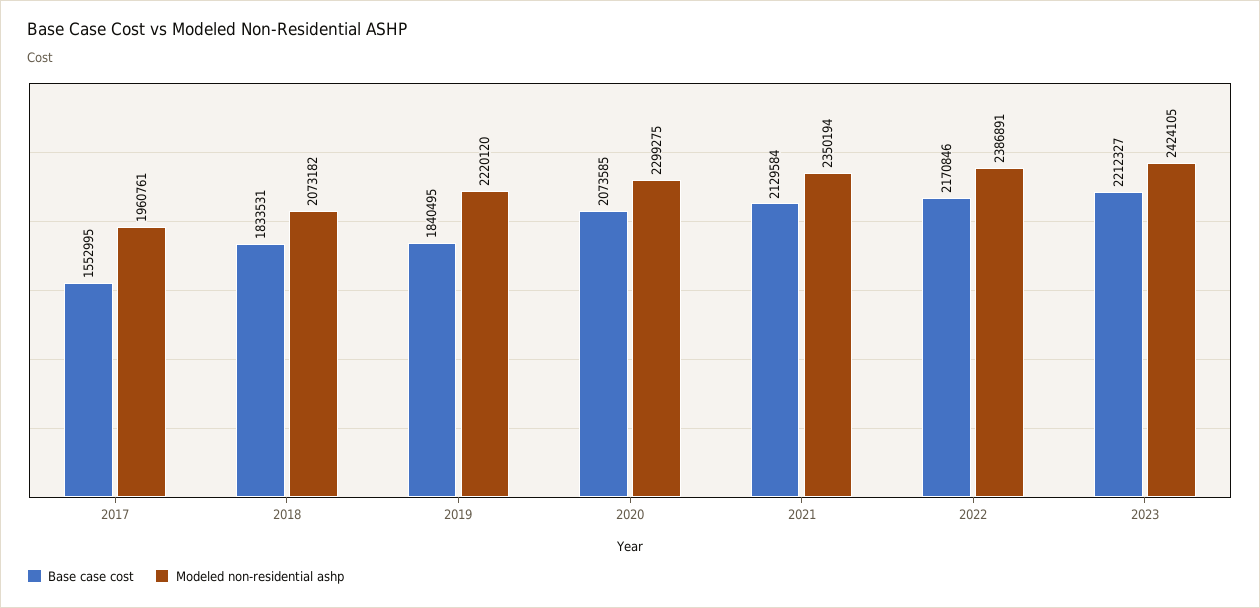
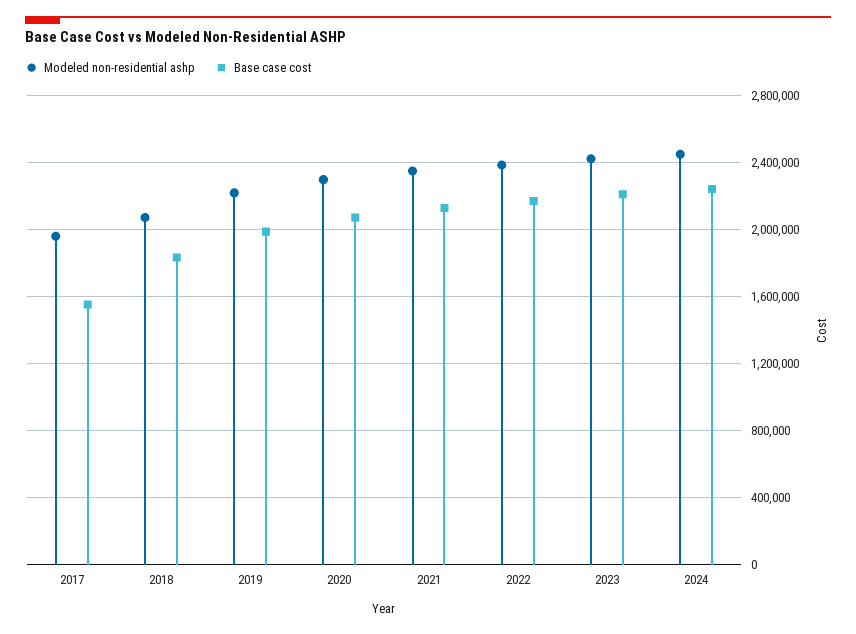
Base case cost, 2019: 1840495 -> 2000000
Modeled non-residential ashp, 2024: none -> 2450000
Base case cost, 2024: none -> 2250000

